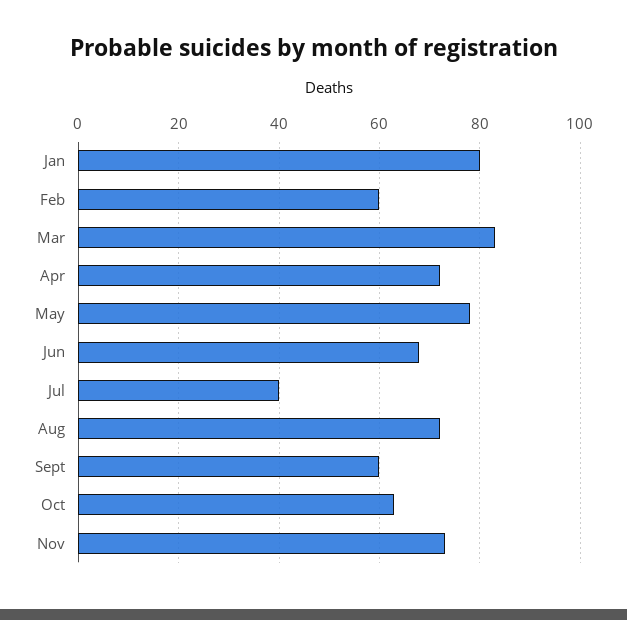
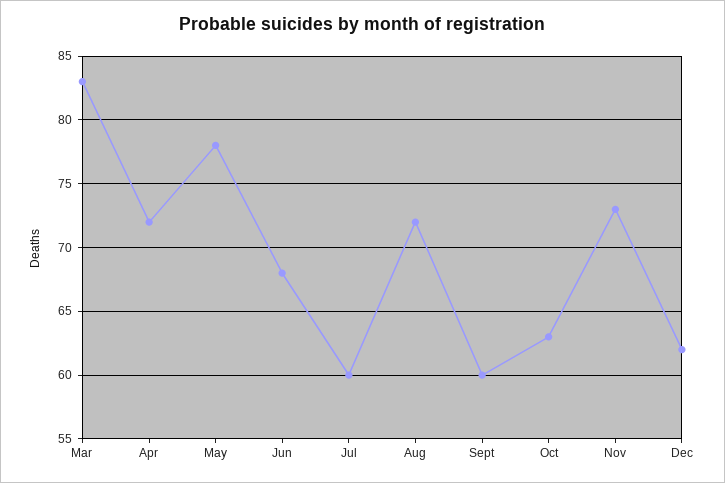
Jan: 80 -> none
Feb: 60 -> none
Jul: 40 -> 60
Dec: none -> 62

